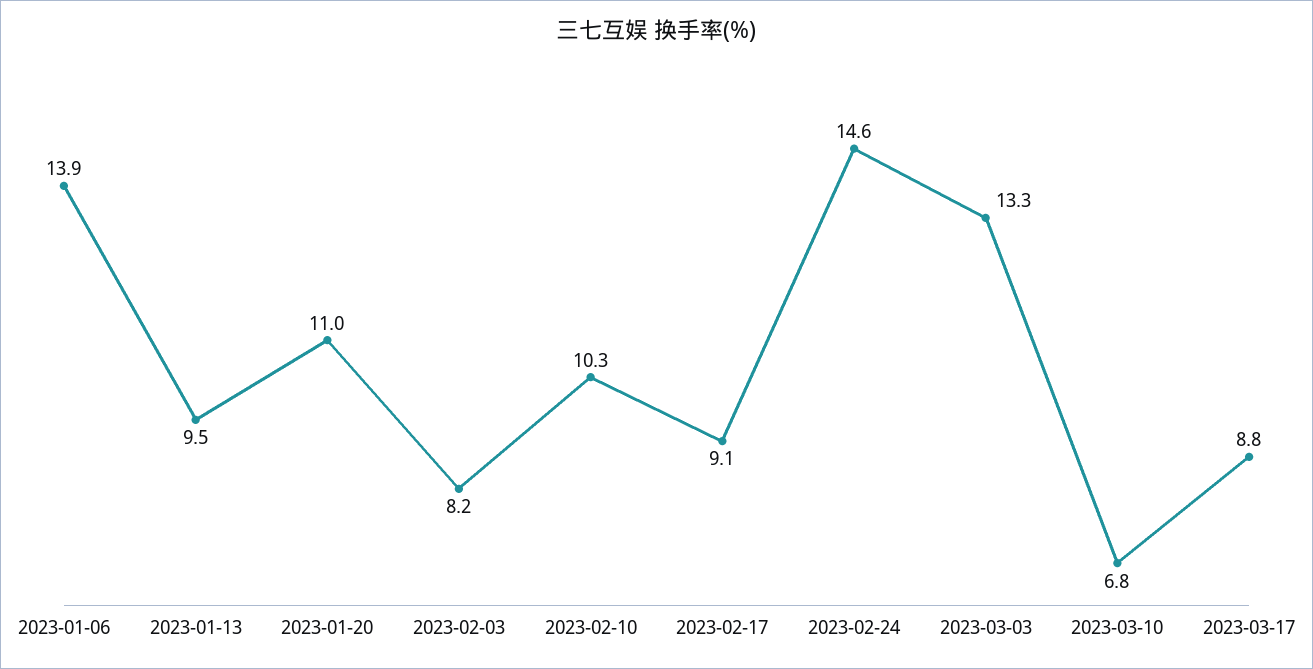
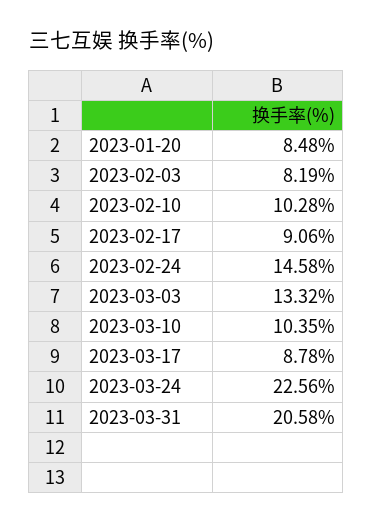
2023-01-06: 13.9 -> none
2023-01-13: 9.5 -> none
2023-01-20: 11 -> 8.48
2023-03-10: 6.8 -> 10.35
2023-03-24: none -> 22.56
2023-03-31: none -> 20.58

